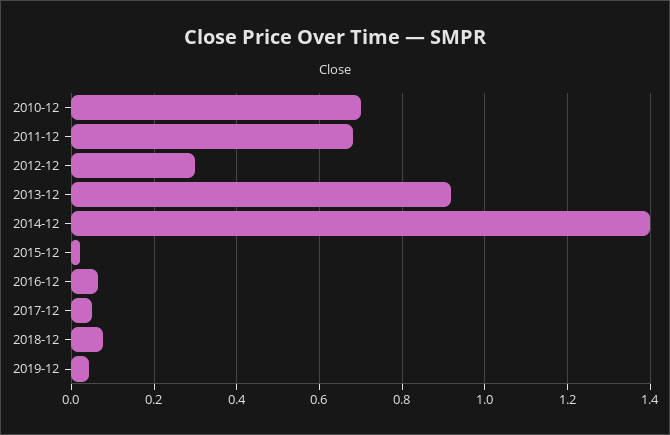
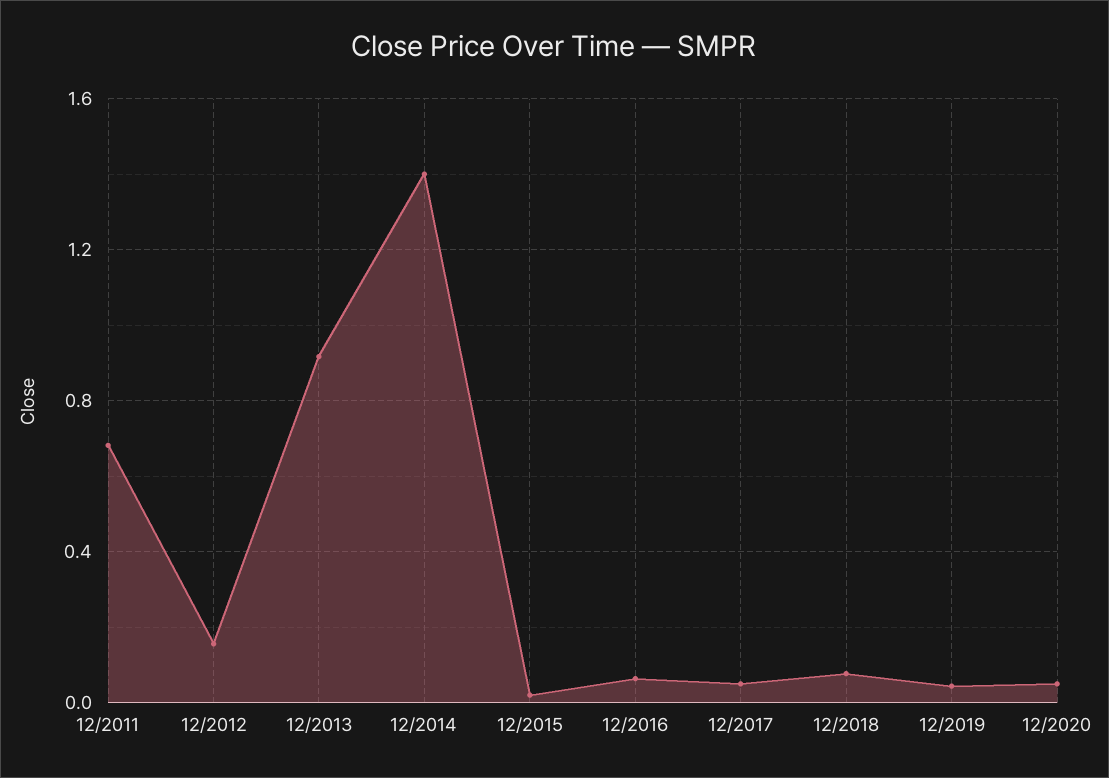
2010-12: 0.7 -> none
2012-12: 0.3 -> 0.15
12/2020: none -> 0.05

